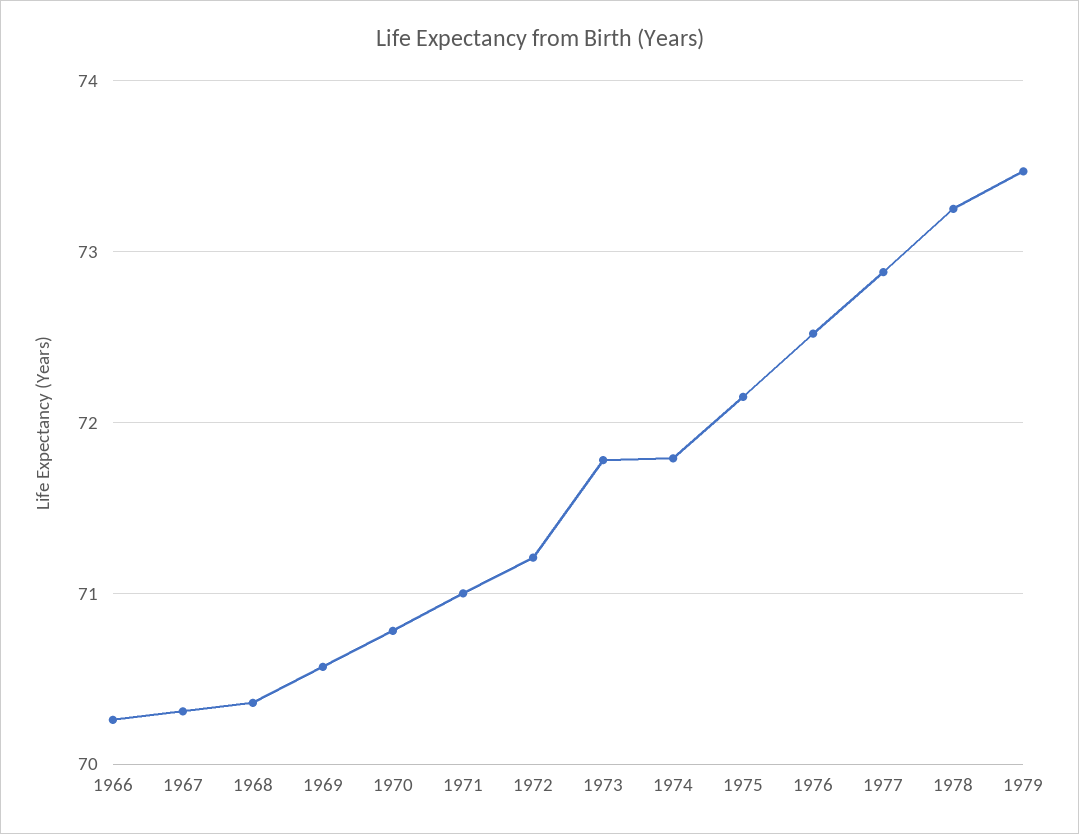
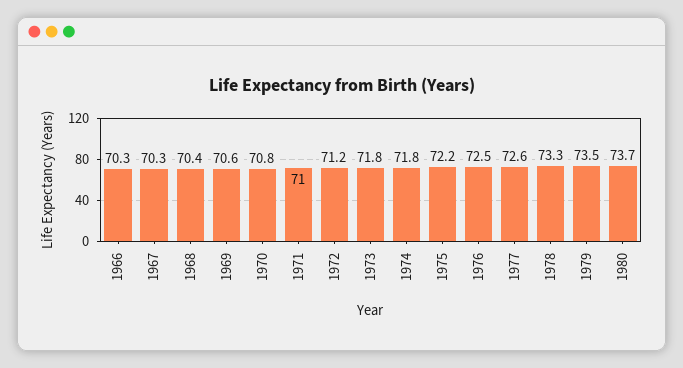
1977: 72.9 -> 72.6
1980: none -> 73.7

